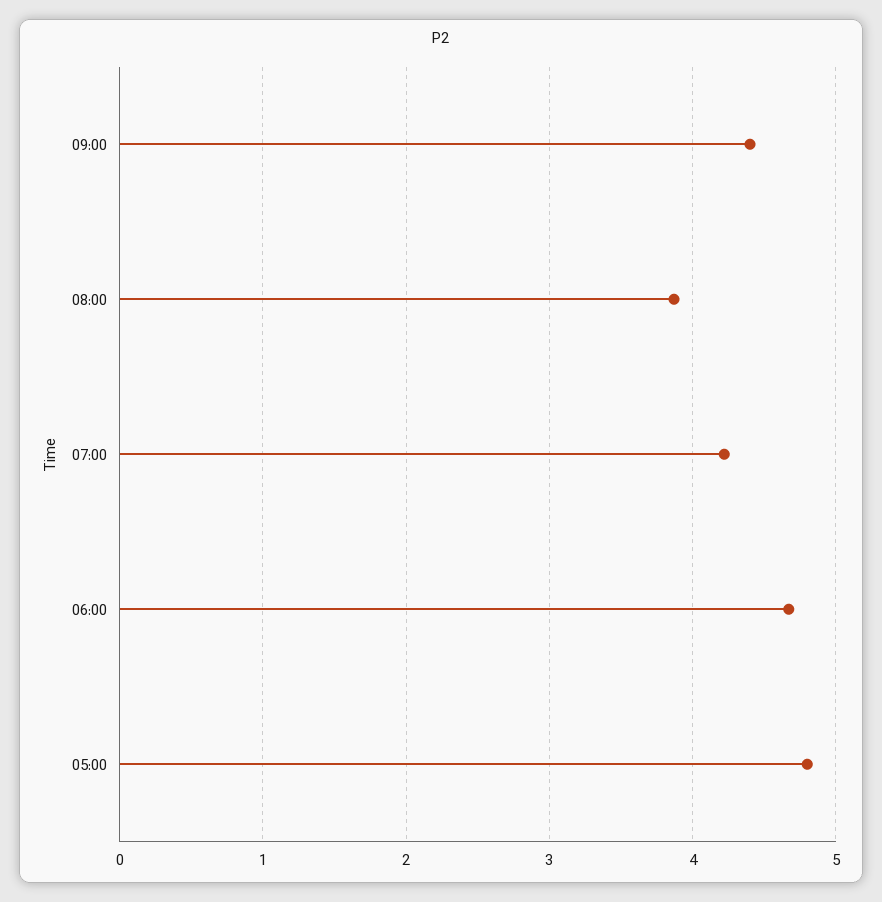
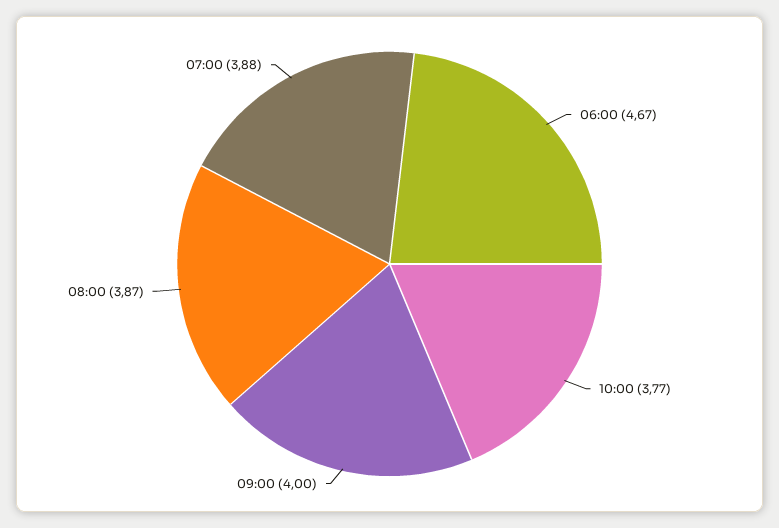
09:00: 4.4 -> 4
07:00: 4.2 -> 3.88
05:00: 4.8 -> none
10:00: none -> 3.77

